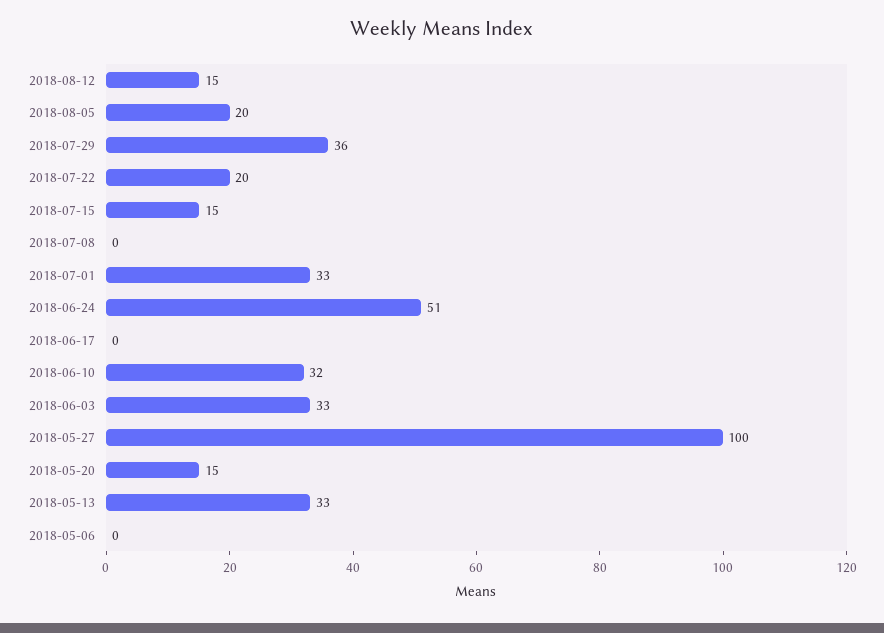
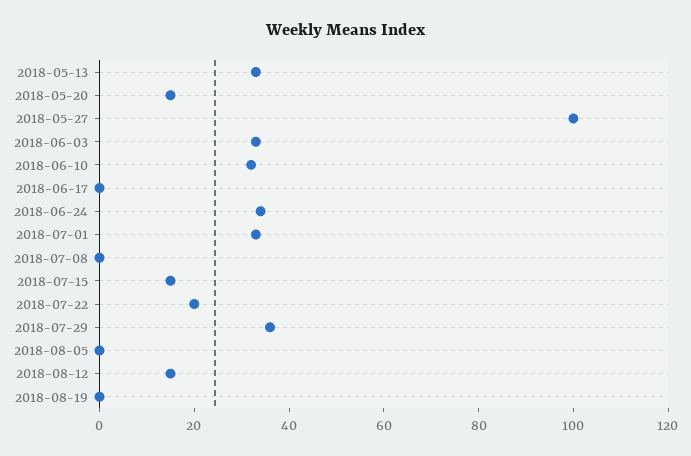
2018-08-05: 20 -> 0
2018-06-24: 51 -> 35
2018-05-06: 0 -> none
2018-08-19: none -> 0

